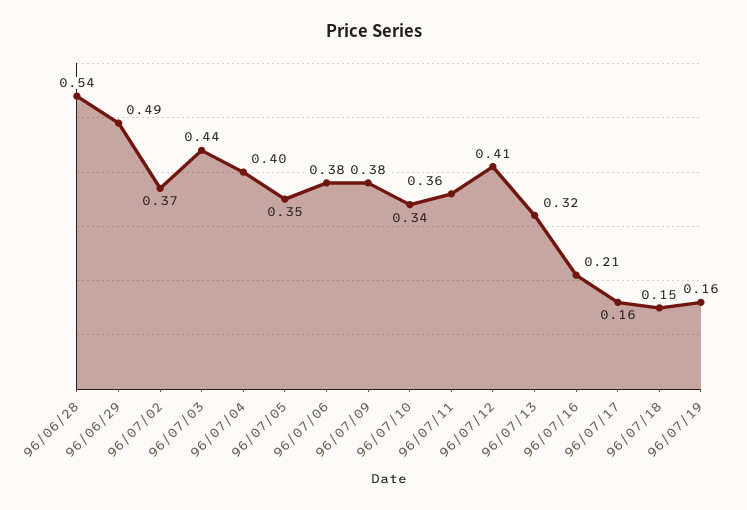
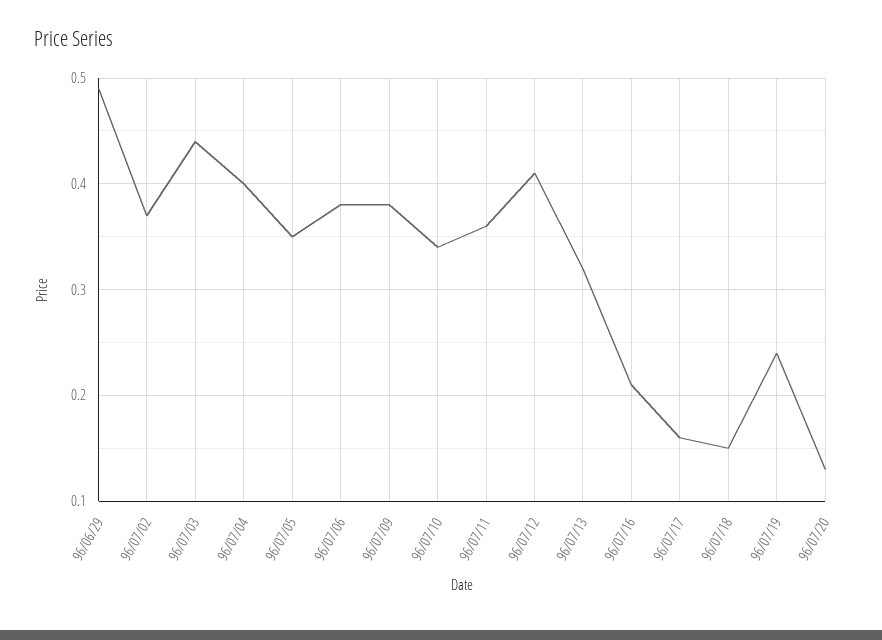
96/06/28: 0.54 -> none
96/07/19: 0.16 -> 0.24
96/07/20: none -> 0.13

